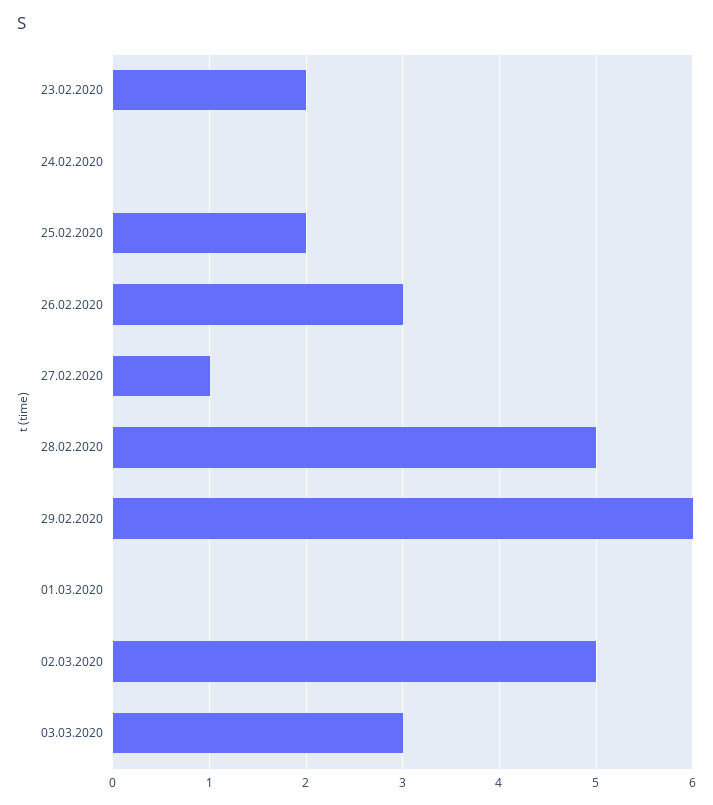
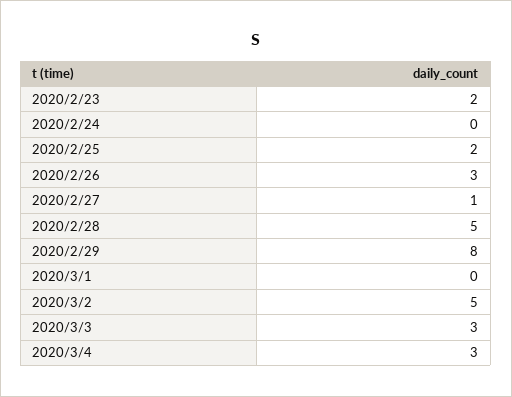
29.02.2020: 6 -> 8
2020/3/4: none -> 3

